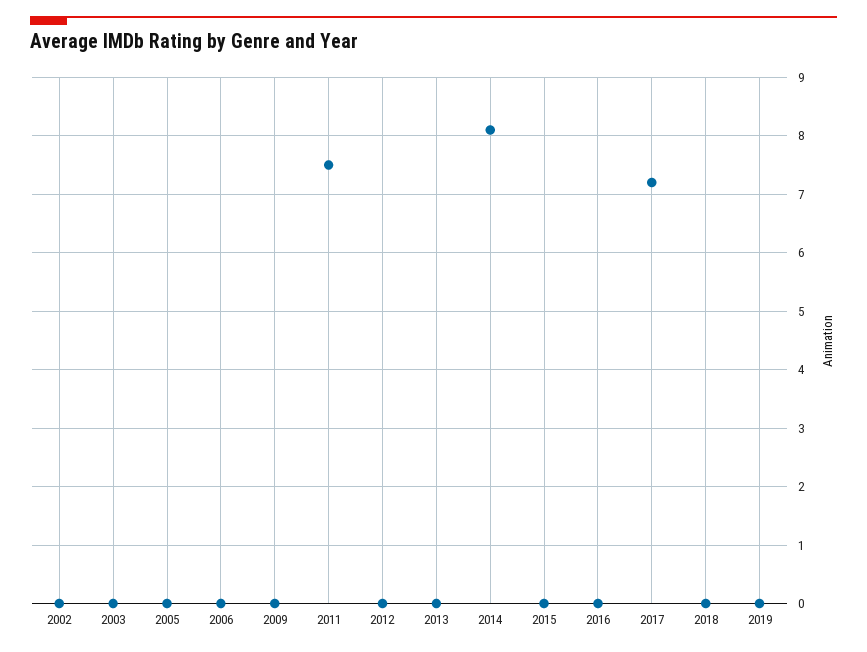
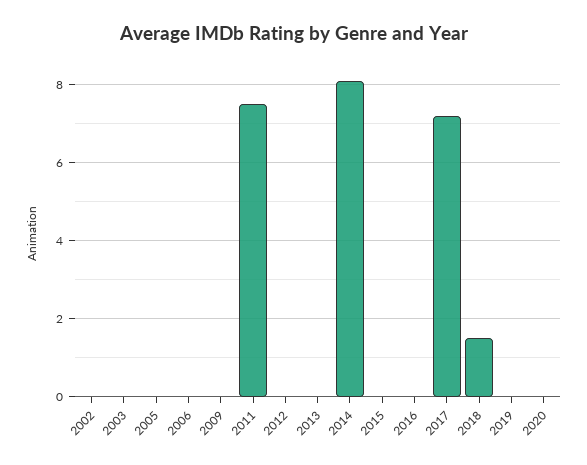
2018: 0 -> 1.5
2020: none -> 0

